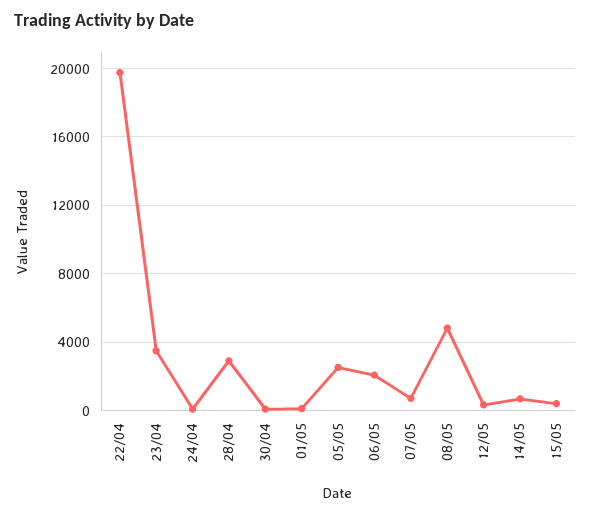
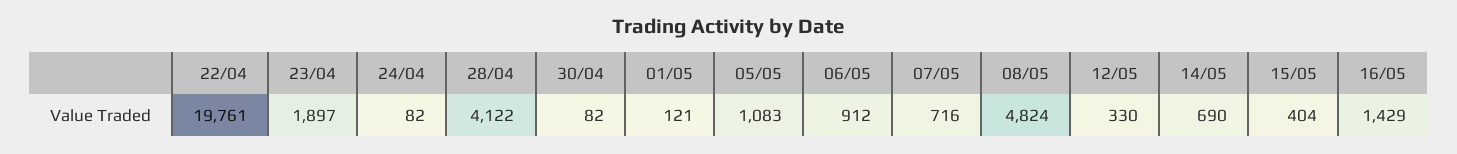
23/04: 3500 -> 1897
28/04: 3000 -> 4122
05/05: 2500 -> 1083
06/05: 2000 -> 912
16/05: none -> 1429

